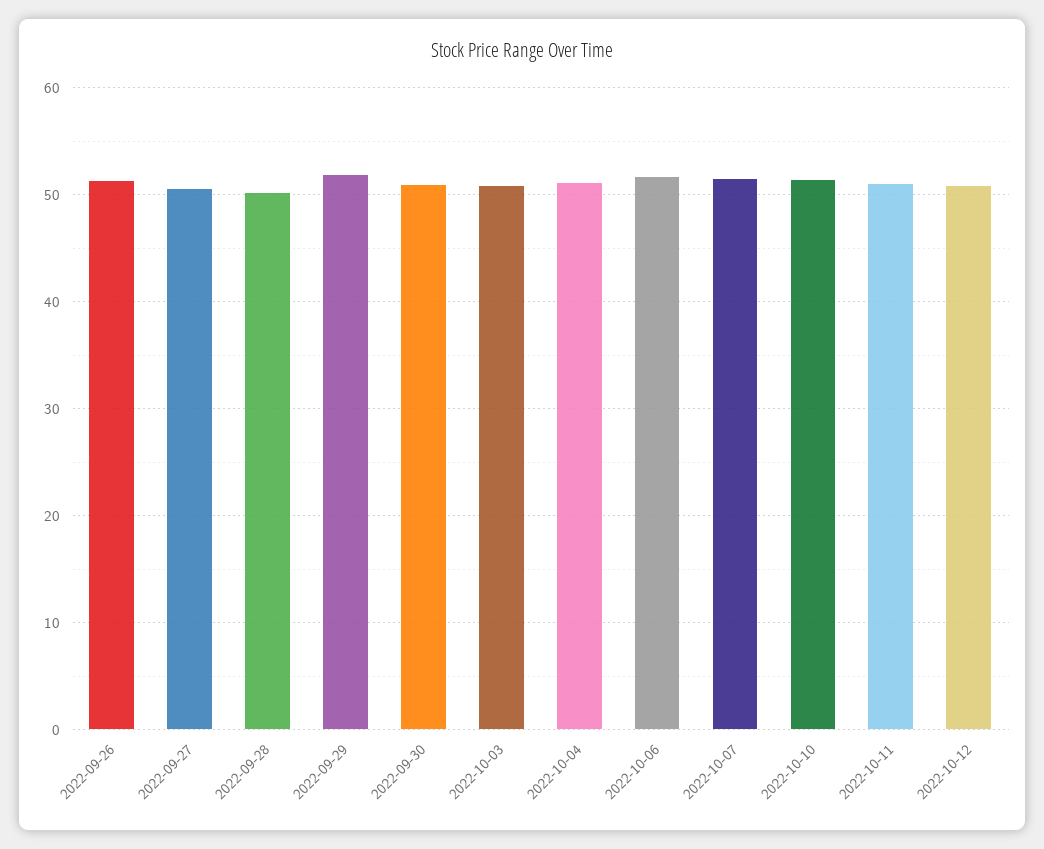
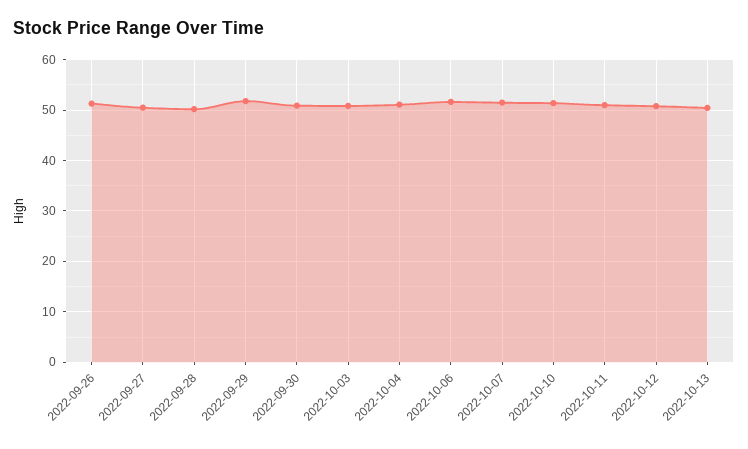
2022-10-13: none -> 50

